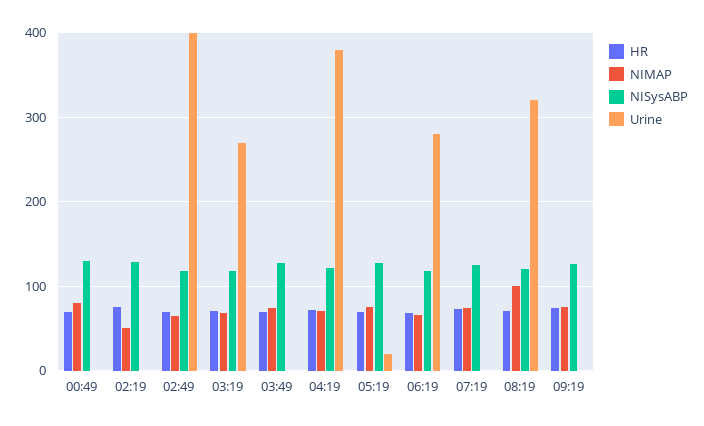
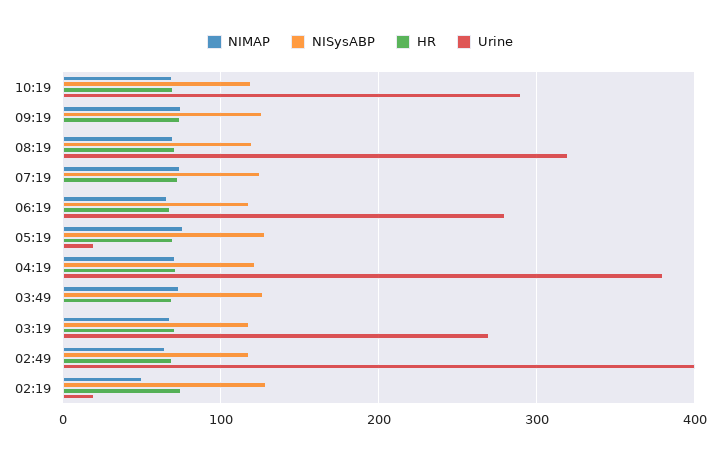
HR, 00:49: 70 -> none
NIMAP, 00:49: 80 -> none
NISysABP, 00:49: 130 -> none
Urine, 00:49: 0 -> none
Urine, 02:19: 0 -> 20
NIMAP, 08:19: 100 -> 70
NIMAP, 10:19: none -> 70
NISysABP, 10:19: none -> 120
HR, 10:19: none -> 70
Urine, 10:19: none -> 290

